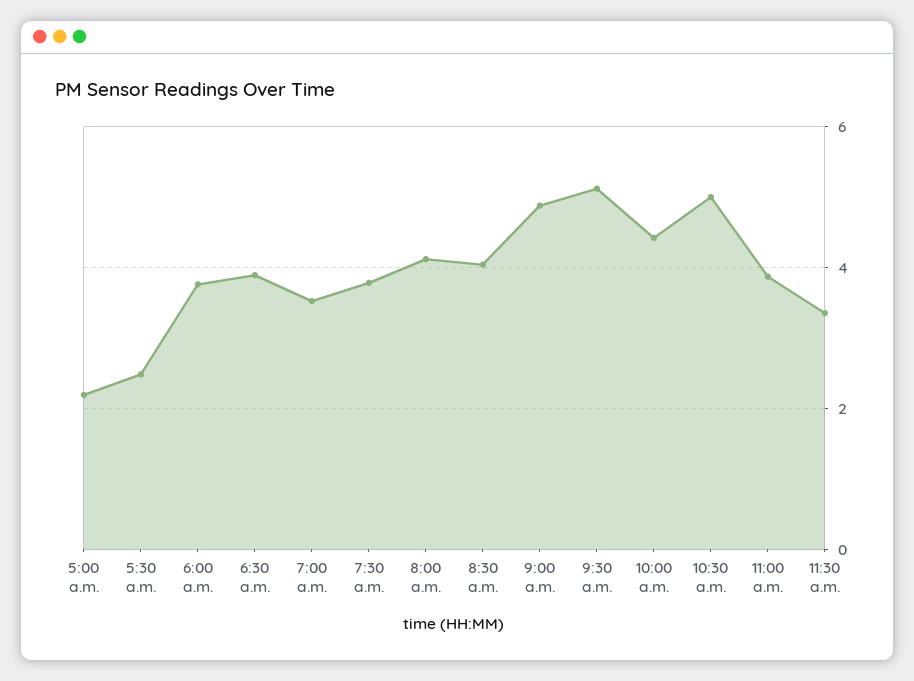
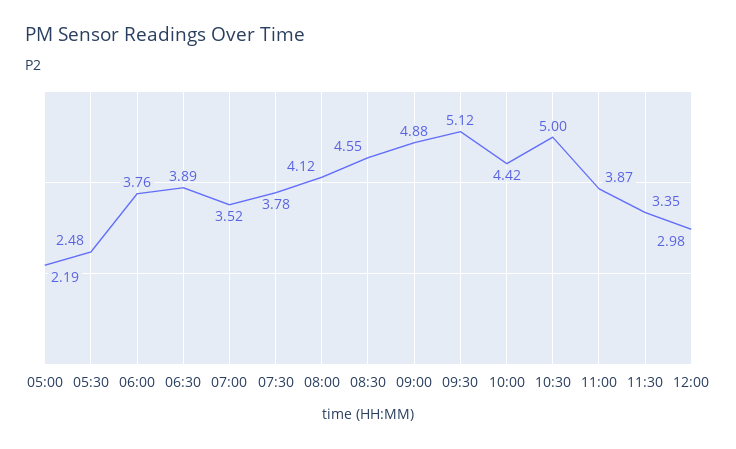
8:30 a.m.: 4 -> 4.55
12:00: none -> 2.98

